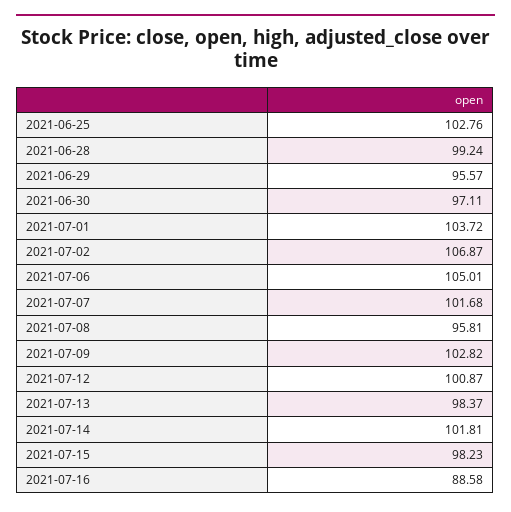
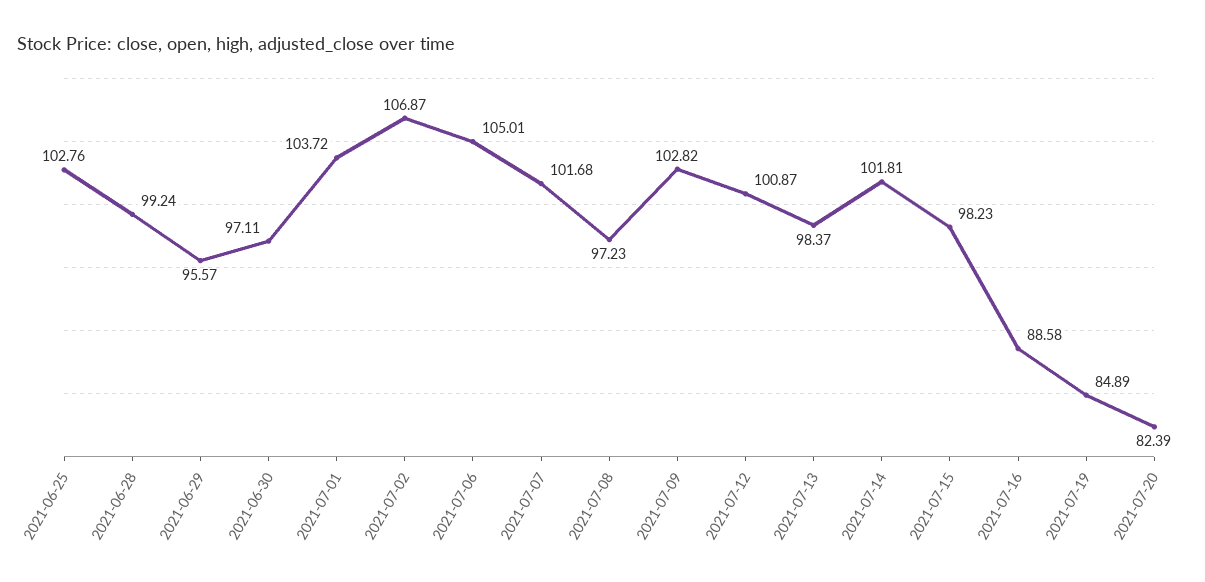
2021-07-08: 95.81 -> 97.23
2021-07-19: none -> 84.89
2021-07-20: none -> 82.39

